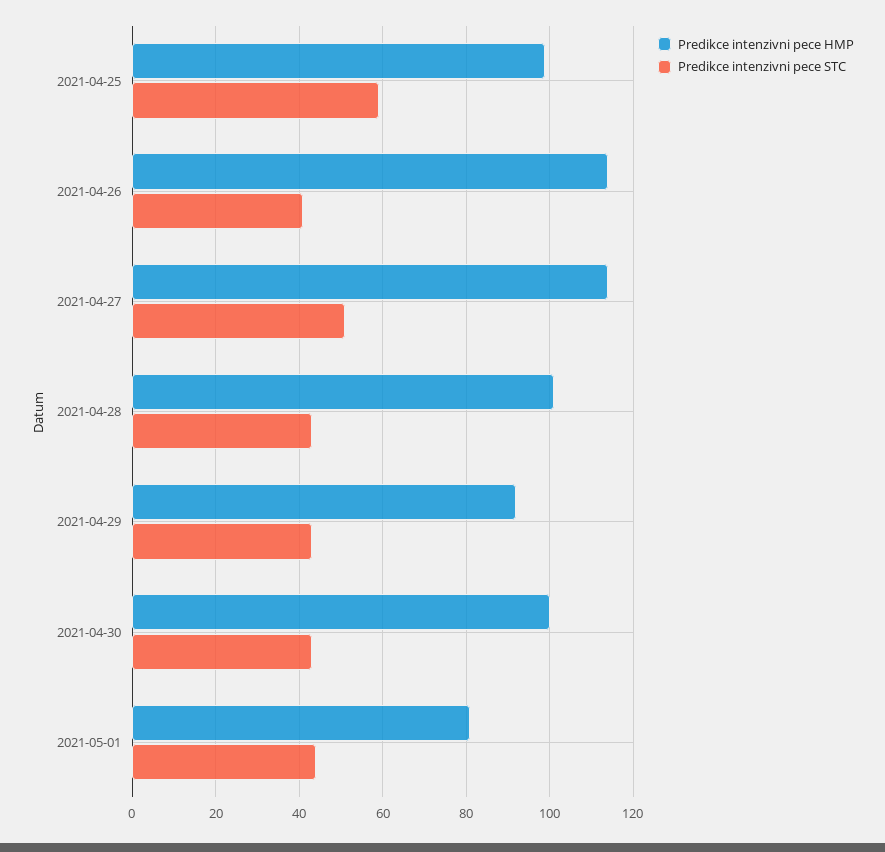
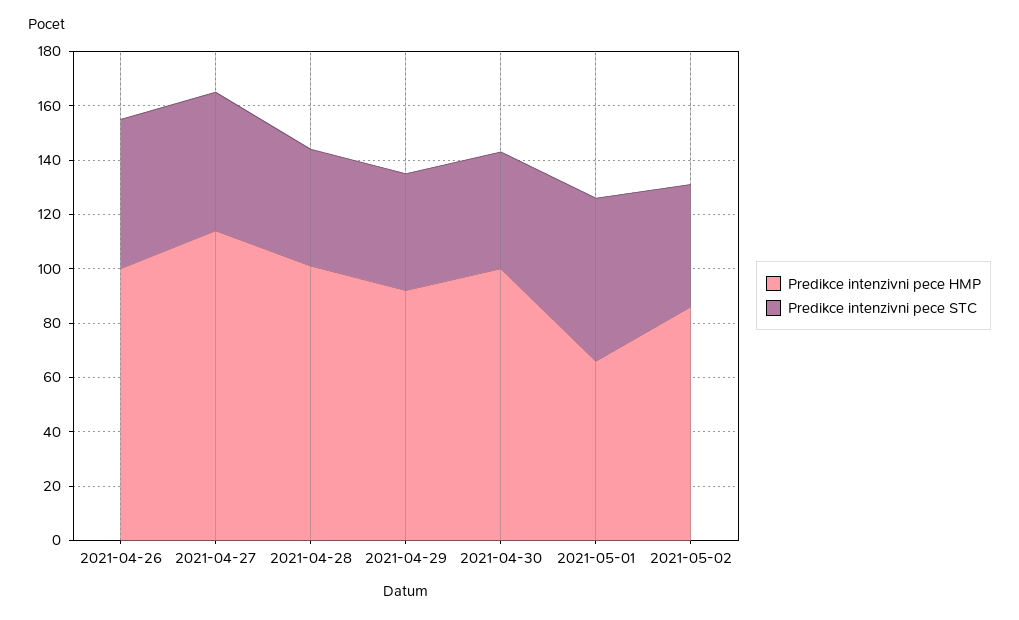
Predikce intenzivni pece HMP, 2021-04-25: 100 -> none
Predikce intenzivni pece STC, 2021-04-25: 60 -> none
Predikce intenzivni pece HMP, 2021-04-26: 115 -> 100
Predikce intenzivni pece STC, 2021-04-26: 40 -> 55
Predikce intenzivni pece HMP, 2021-05-01: 80 -> 65
Predikce intenzivni pece STC, 2021-05-01: 45 -> 60
Predikce intenzivni pece HMP, 2021-05-02: none -> 85
Predikce intenzivni pece STC, 2021-05-02: none -> 45

